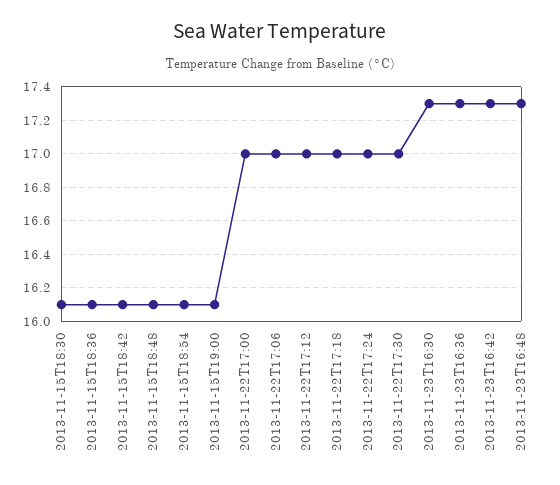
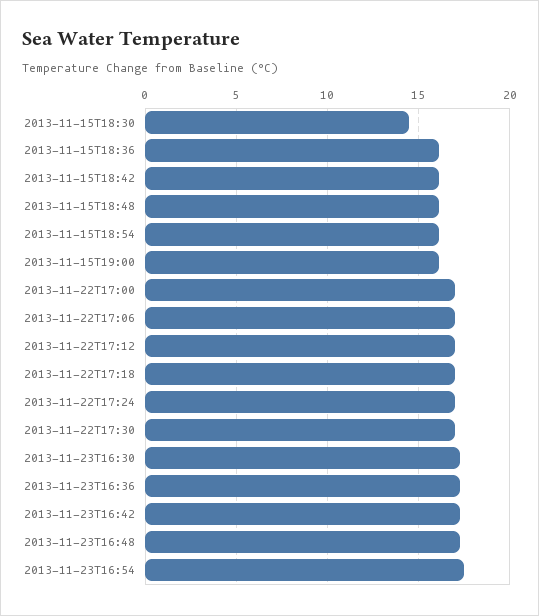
2013-11-15T18:30: 16.1 -> 14.5
2013-11-23T16:54: none -> 17.5

